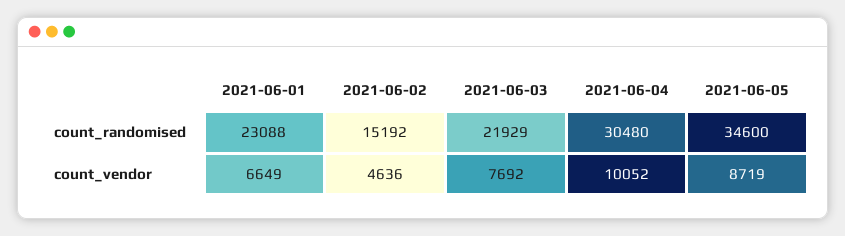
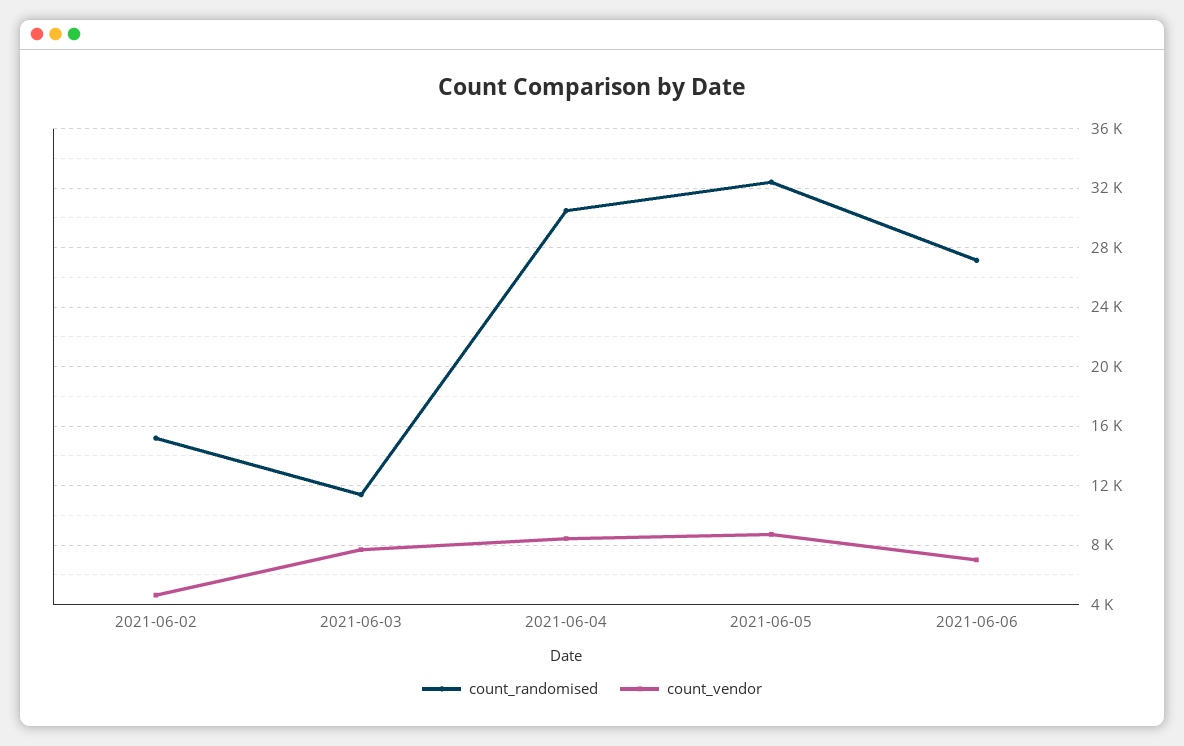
count_randomised, 2021-06-01: 23088 -> none
count_randomised, 2021-06-03: 21929 -> 11500
count_randomised, 2021-06-05: 34600 -> 32500
count_vendor, 2021-06-01: 6649 -> none
count_vendor, 2021-06-04: 10052 -> 8500
count_randomised, 2021-06-06: none -> 27000
count_vendor, 2021-06-06: none -> 7000

